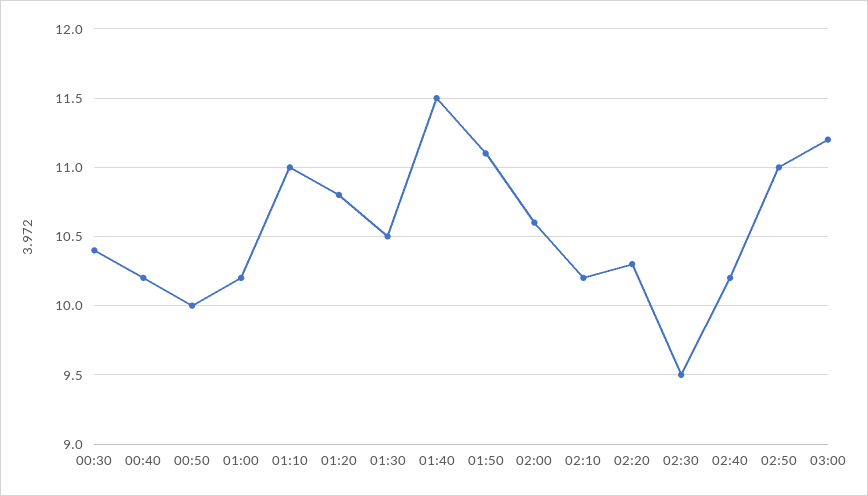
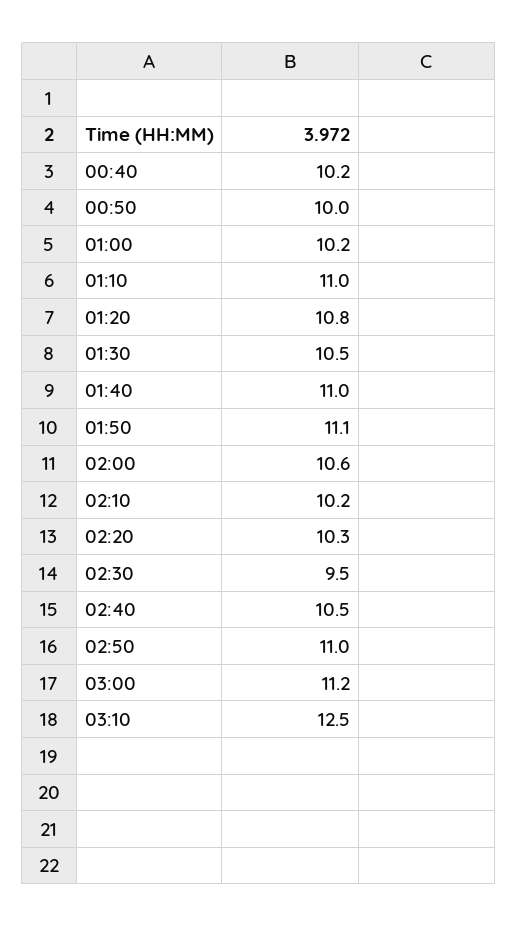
00:30: 10.4 -> none
01:40: 11.5 -> 11
02:40: 10.2 -> 10.5
03:10: none -> 12.5

